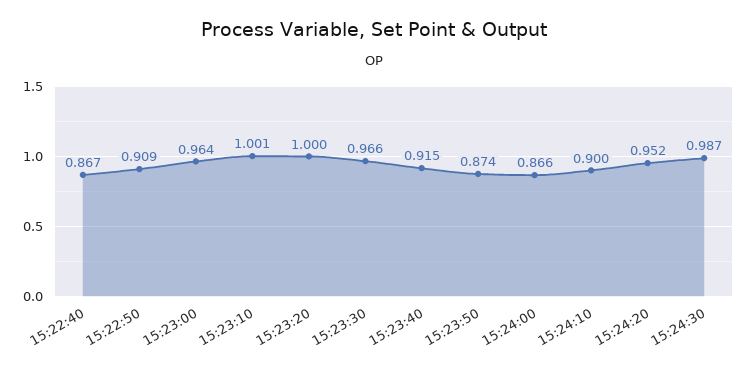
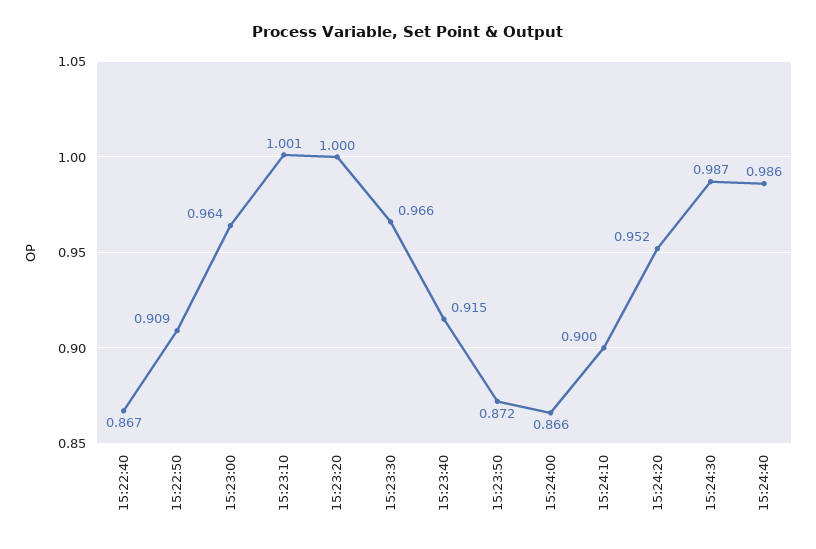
15:23:50: 0.874 -> 0.872
15:24:40: none -> 0.986

